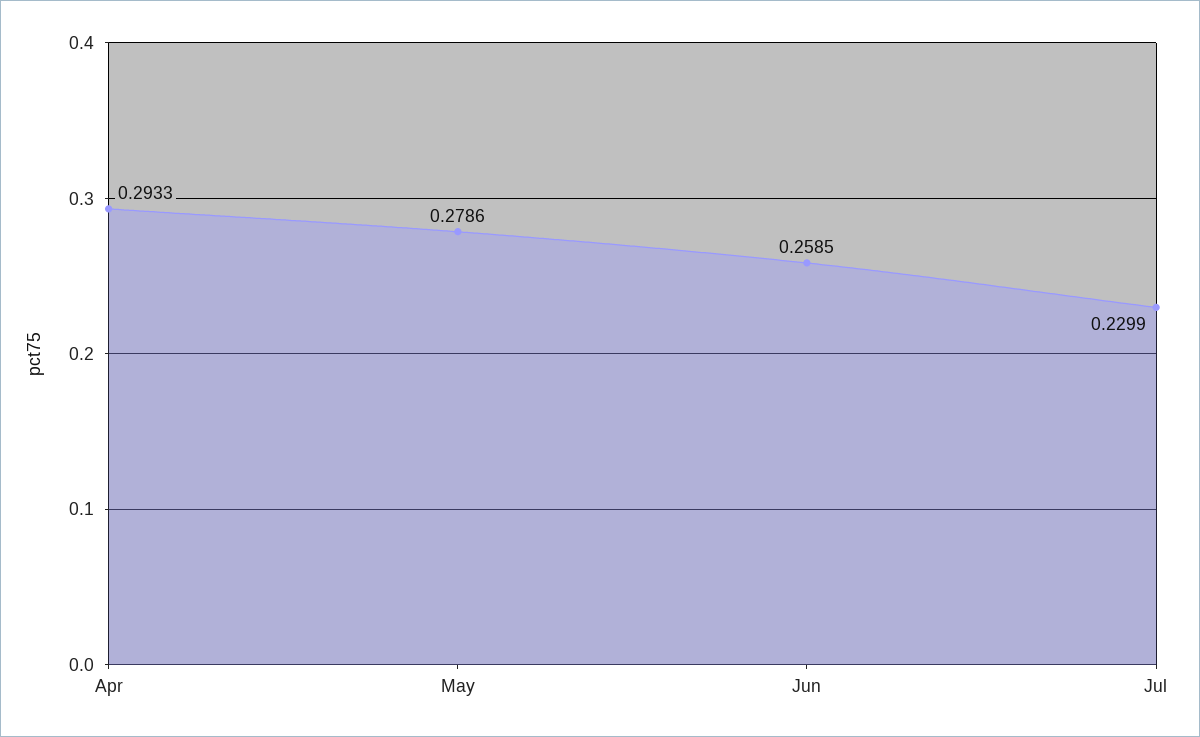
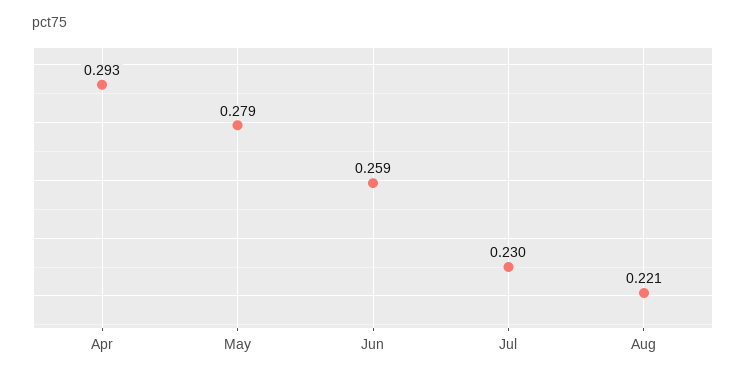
Aug: none -> 0.221

